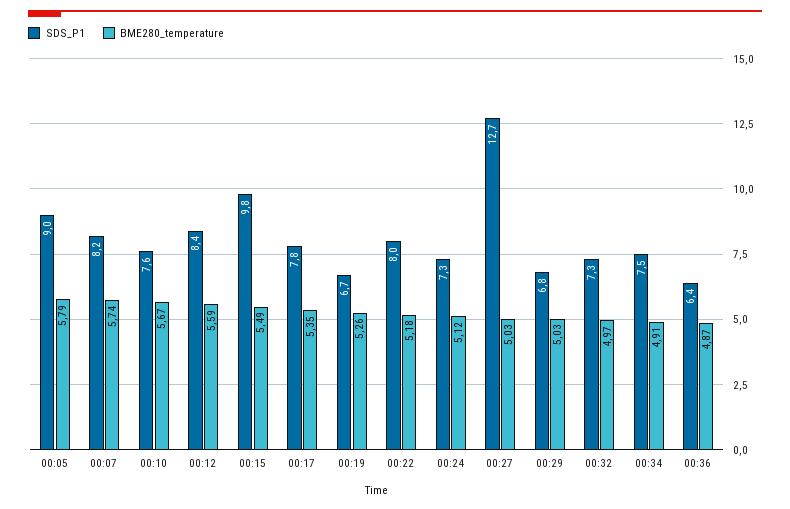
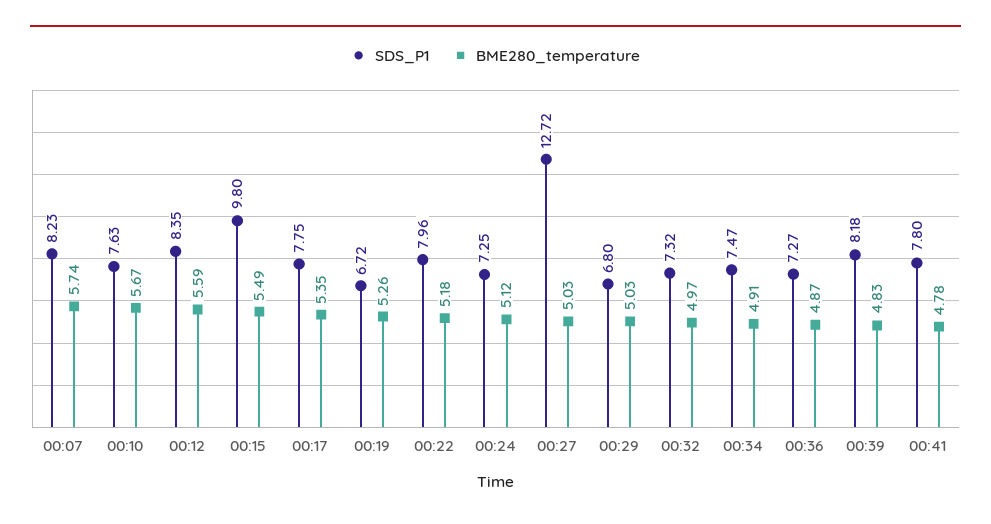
SDS_P1, 00:05: 9 -> none
BME280_temperature, 00:05: 5.79 -> none
SDS_P1, 00:36: 6.4 -> 7.27
SDS_P1, 00:39: none -> 8.18
BME280_temperature, 00:39: none -> 4.83
SDS_P1, 00:41: none -> 7.8
BME280_temperature, 00:41: none -> 4.78

